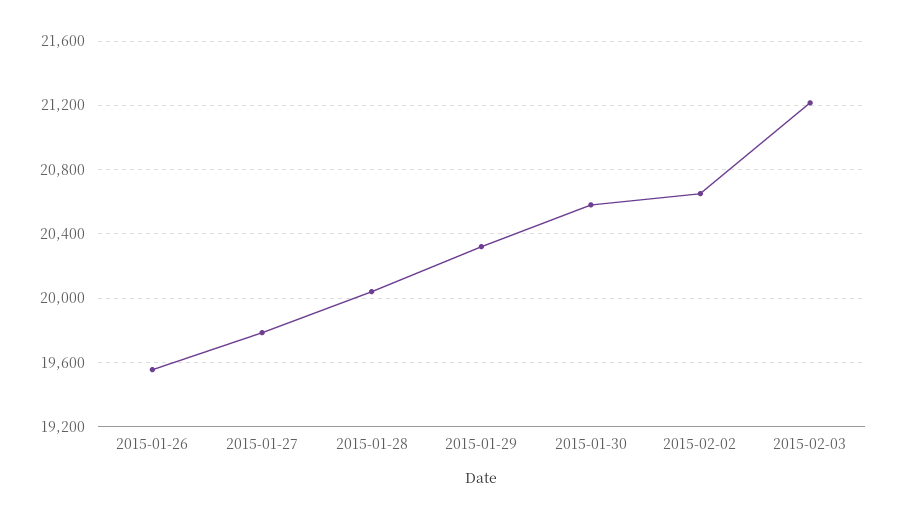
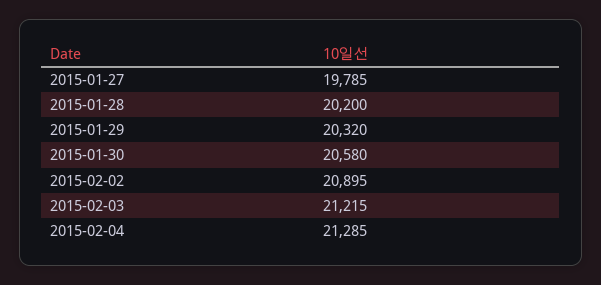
2015-01-26: 19550 -> none
2015-01-28: 20050 -> 20200
2015-02-02: 20650 -> 20895
2015-02-04: none -> 21285

